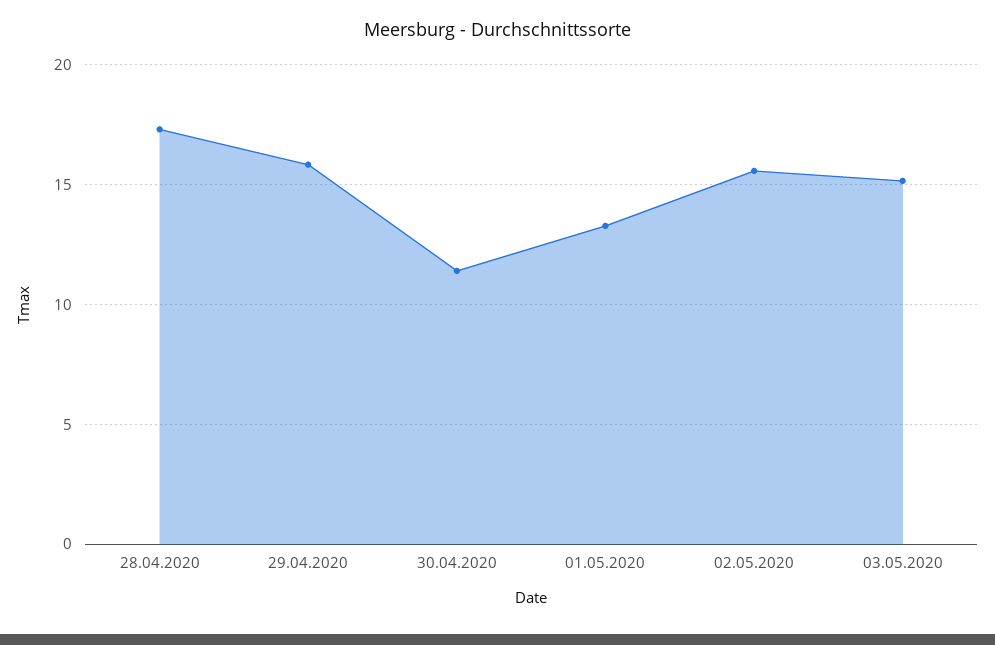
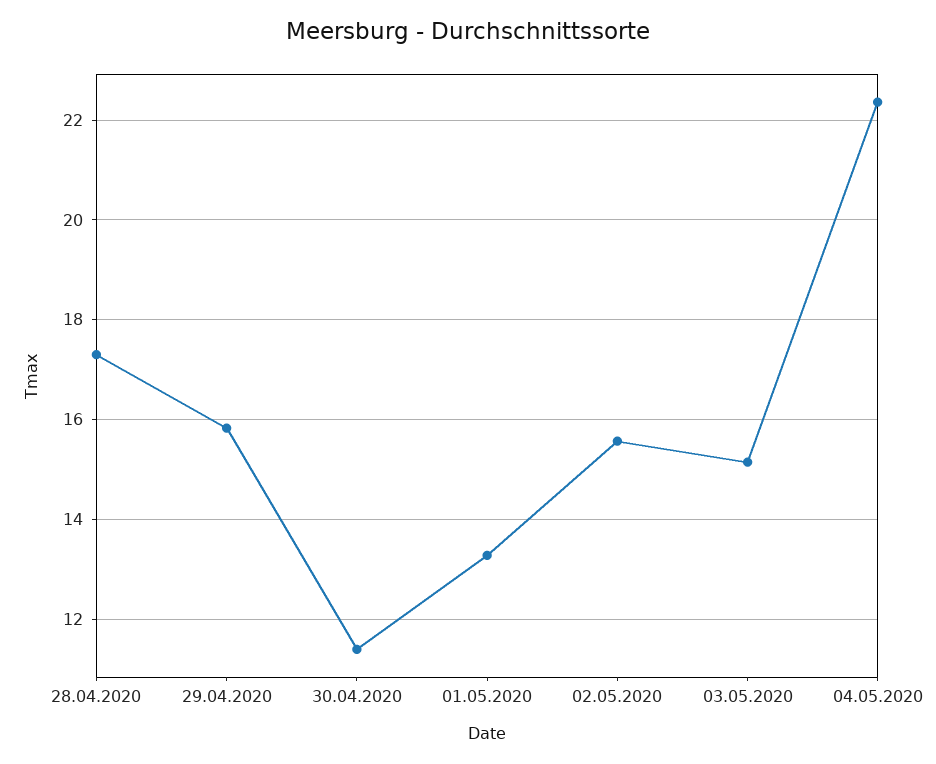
04.05.2020: none -> 22.4

